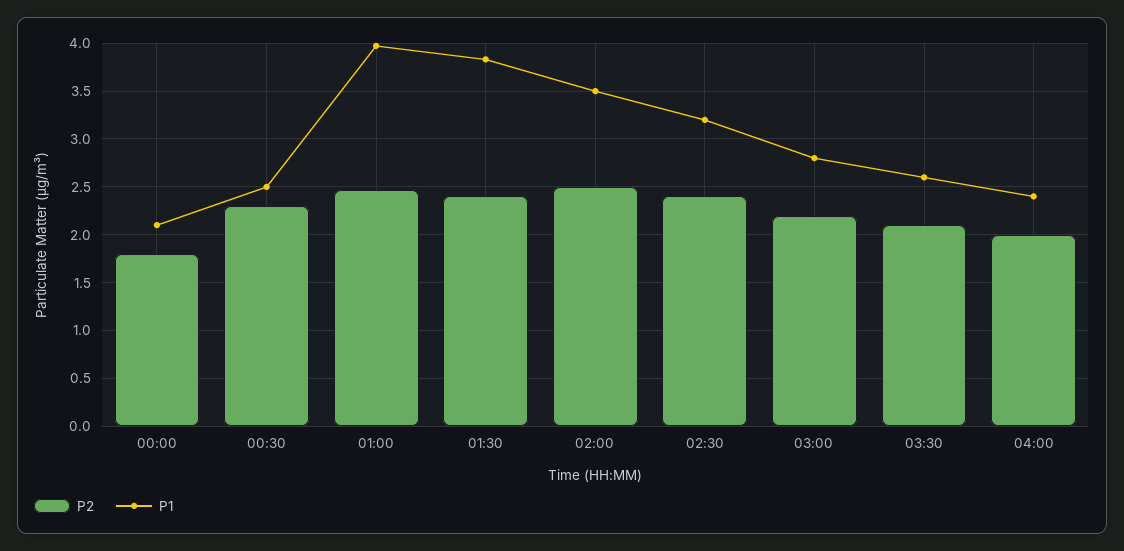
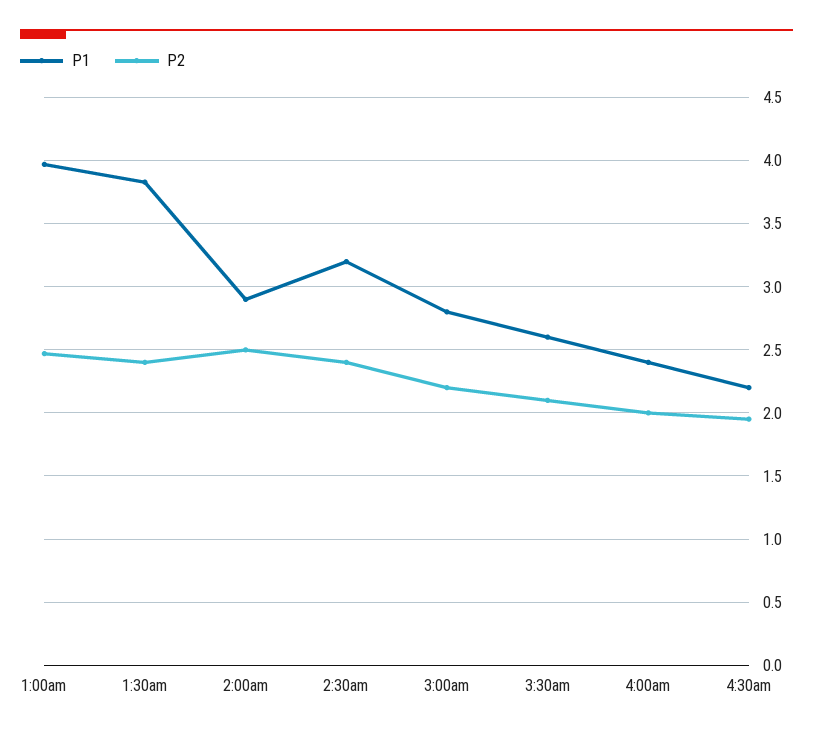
P2, 00:00: 1.8 -> none
P1, 00:00: 2.1 -> none
P2, 00:30: 2.3 -> none
P1, 00:30: 2.5 -> none
P1, 02:00: 3.5 -> 2.9
P1, 4:30am: none -> 2.2
P2, 4:30am: none -> 1.95

